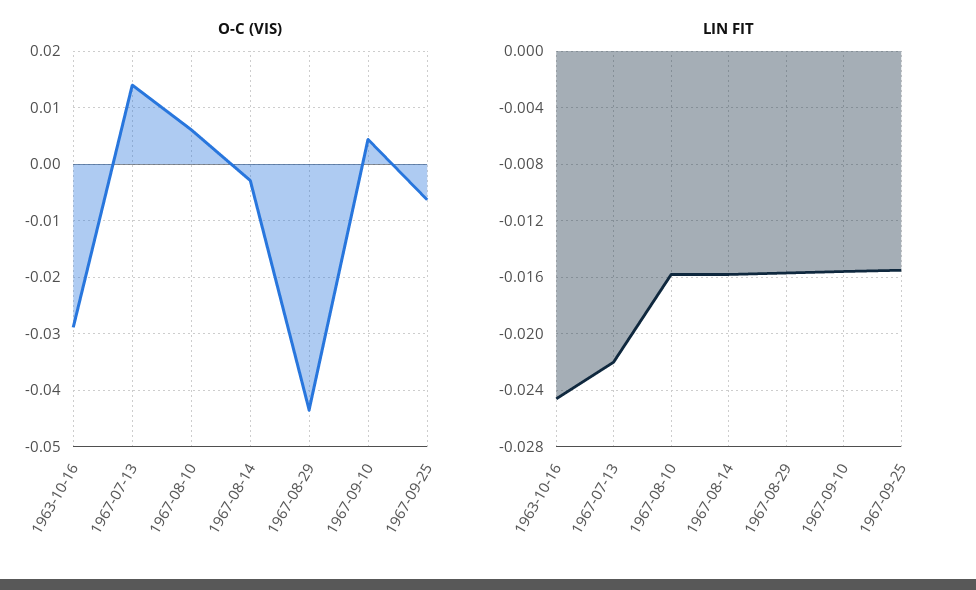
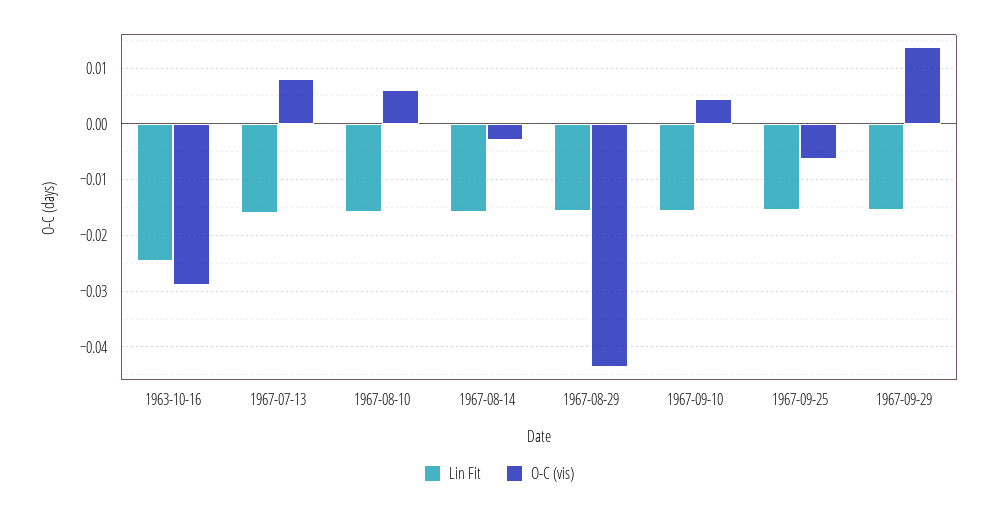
O-C (VIS), 1967-07-13: 0.014 -> 0.008
LIN FIT, 1967-07-13: -0.022 -> -0.016
LIN FIT, 1967-09-29: none -> -0.016
O-C (VIS), 1967-09-29: none -> 0.014

